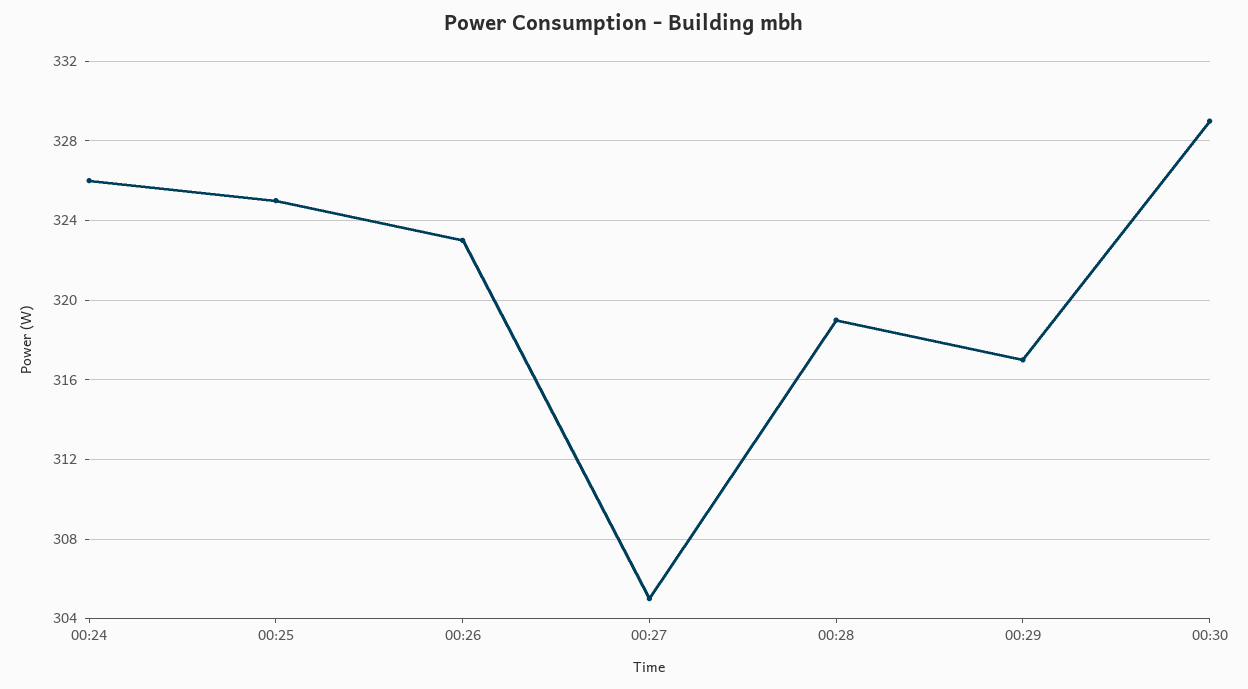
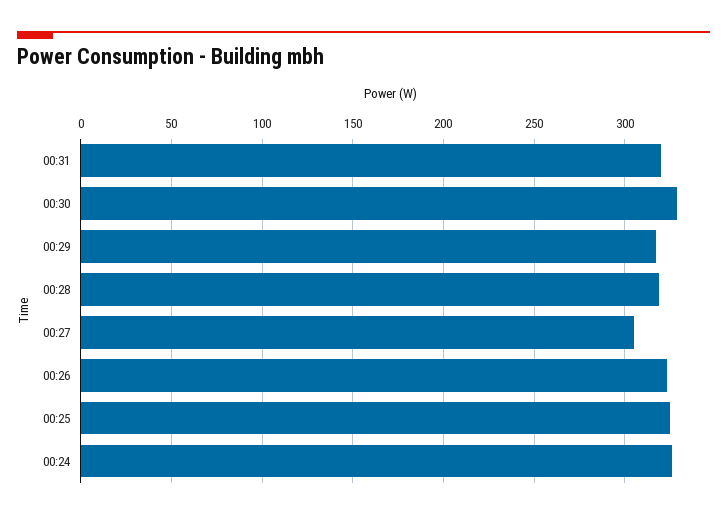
00:31: none -> 320

